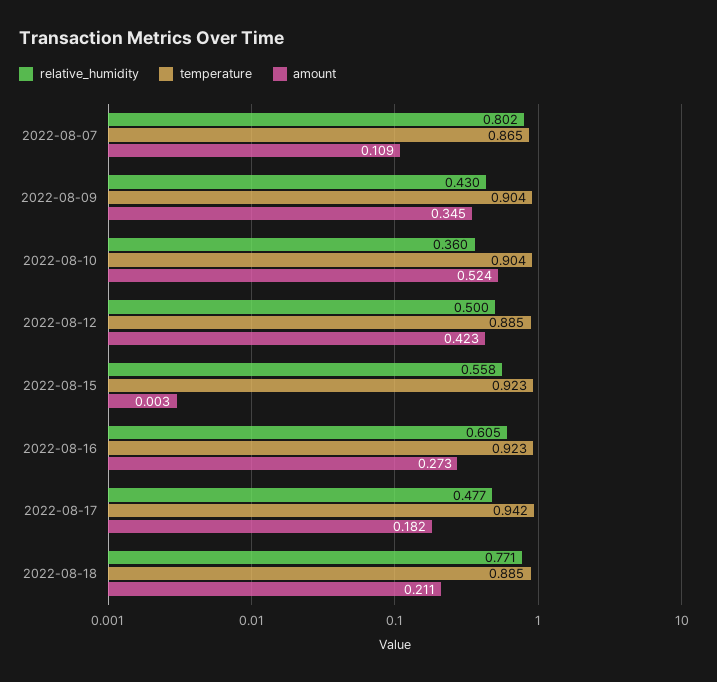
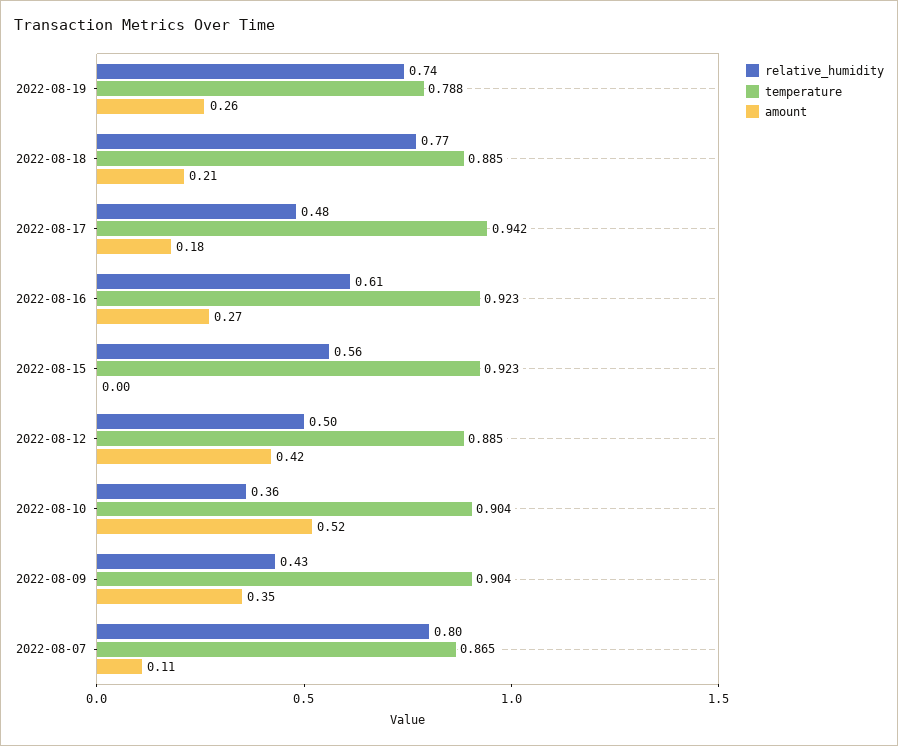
relative_humidity, 2022-08-19: none -> 0.74
temperature, 2022-08-19: none -> 0.788
amount, 2022-08-19: none -> 0.26

